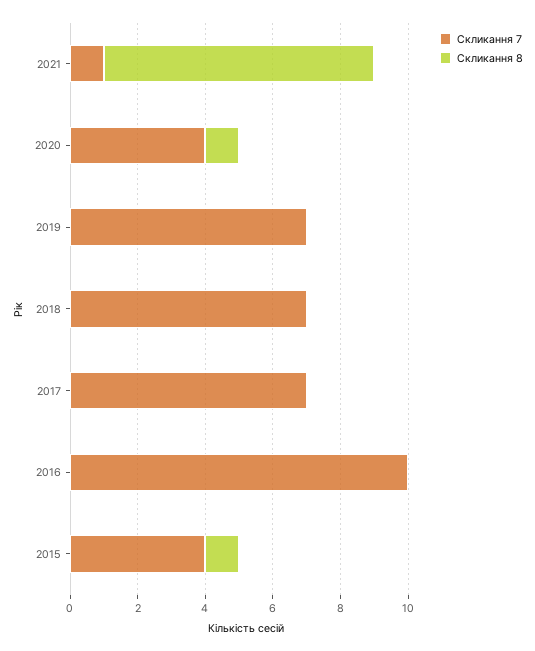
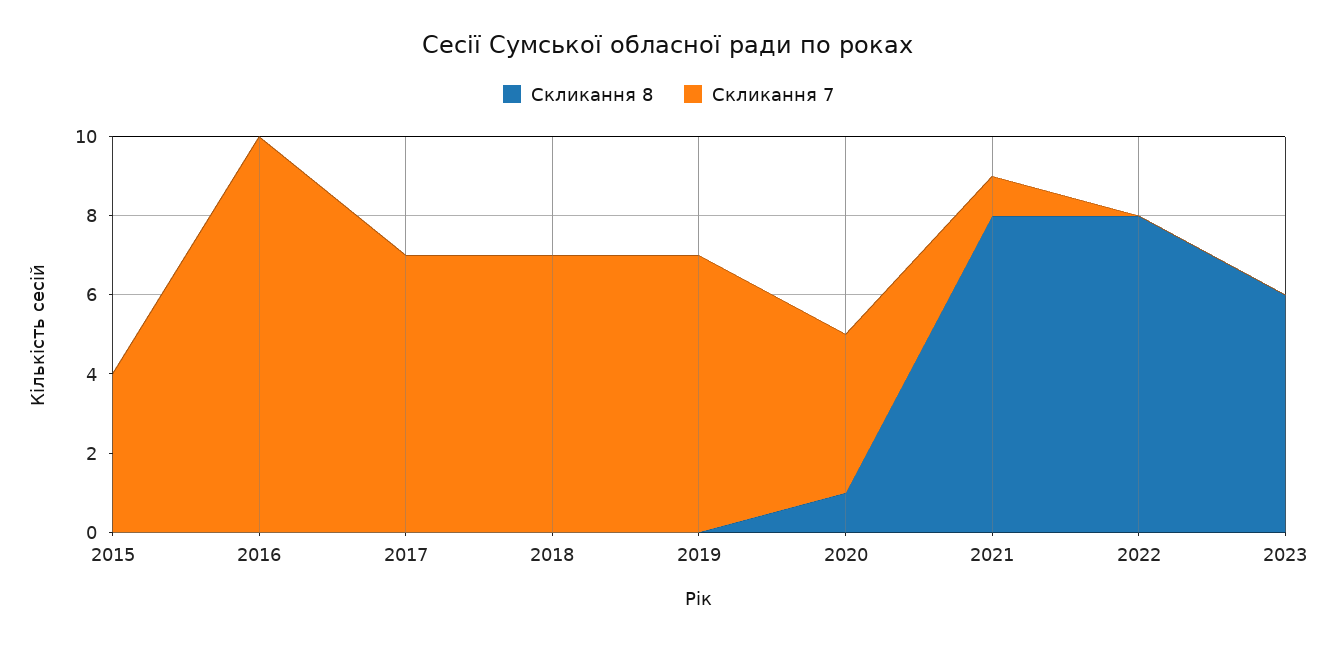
Скликання 8, 2015: 1 -> 0
Скликання 8, 2022: none -> 8
Скликання 7, 2022: none -> 0
Скликання 8, 2023: none -> 6
Скликання 7, 2023: none -> 0

